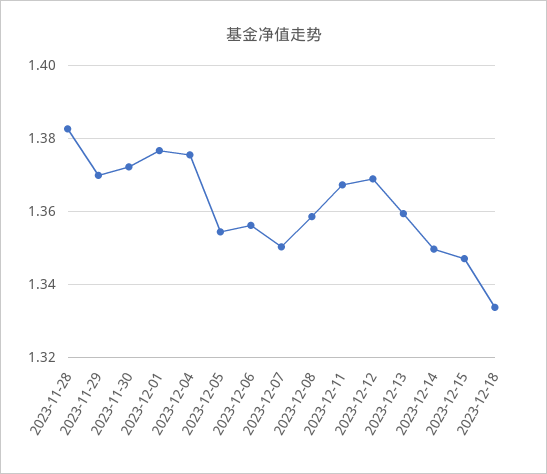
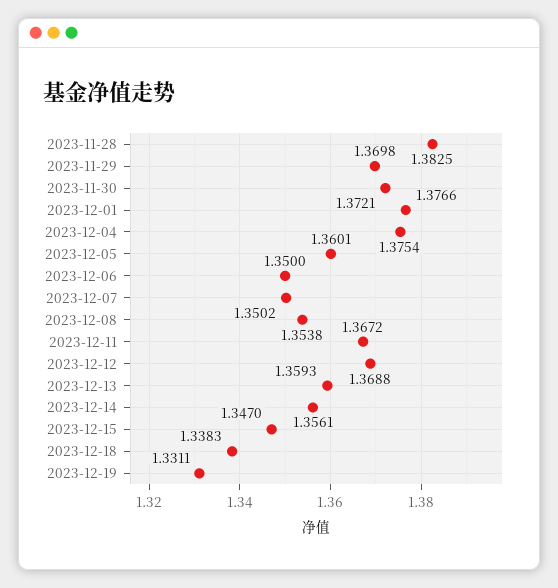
2023-12-05: 1.354 -> 1.3601
2023-12-06: 1.356 -> 1.35
2023-12-08: 1.358 -> 1.3538
2023-12-14: 1.35 -> 1.3561
2023-12-18: 1.334 -> 1.3383
2023-12-19: none -> 1.3311

